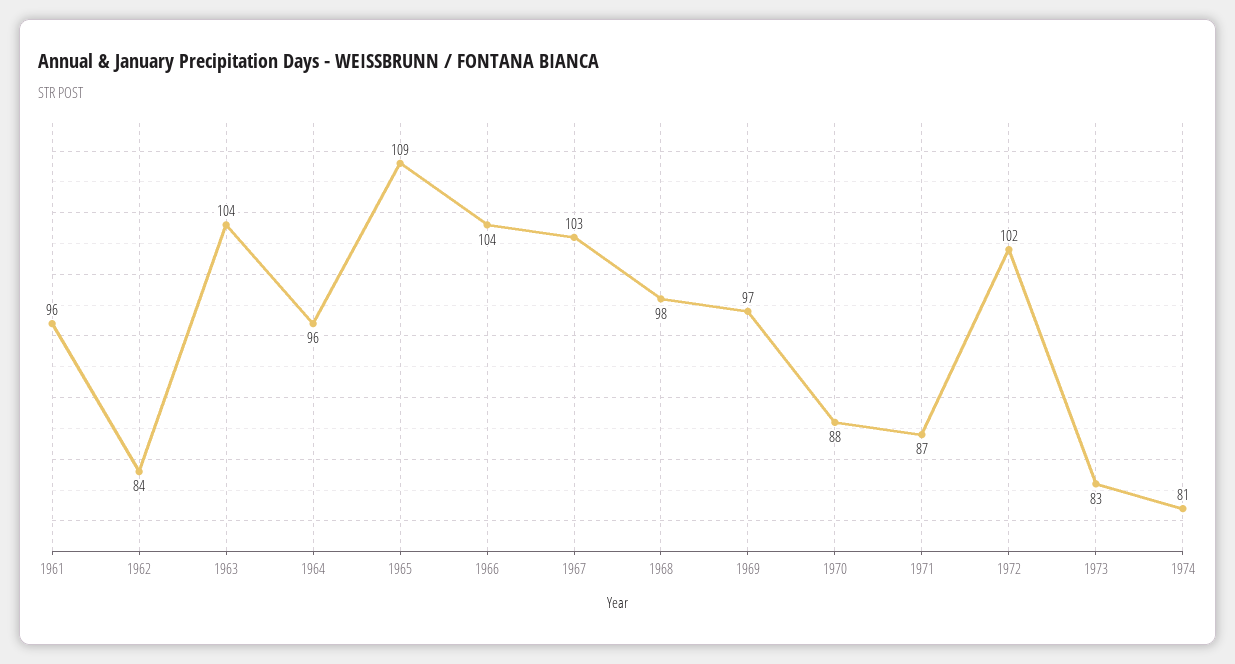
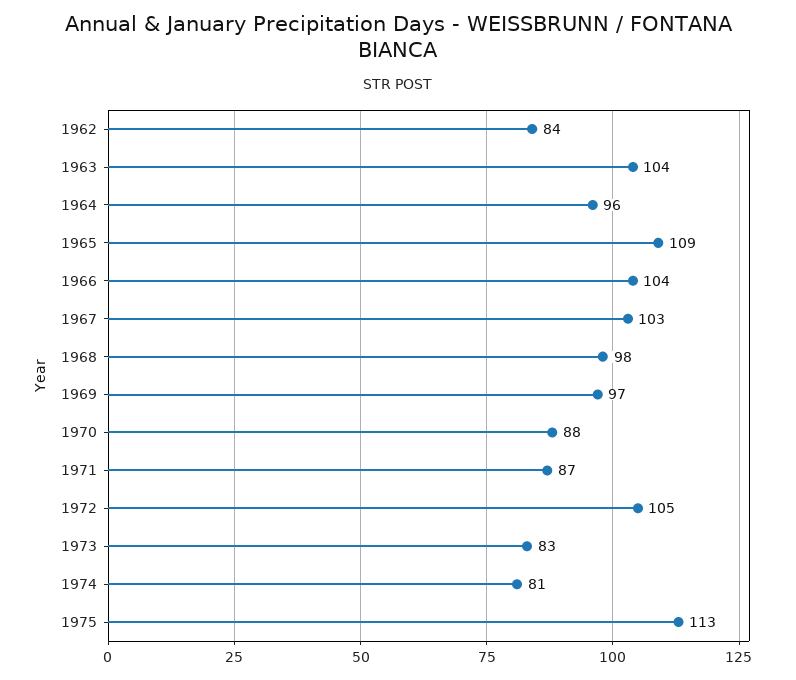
1961: 96 -> none
1972: 102 -> 105
1975: none -> 113

